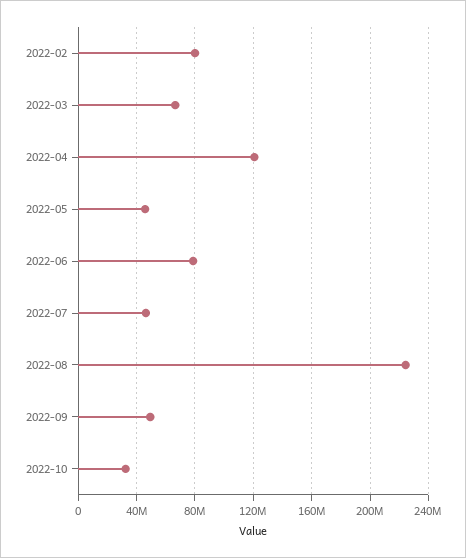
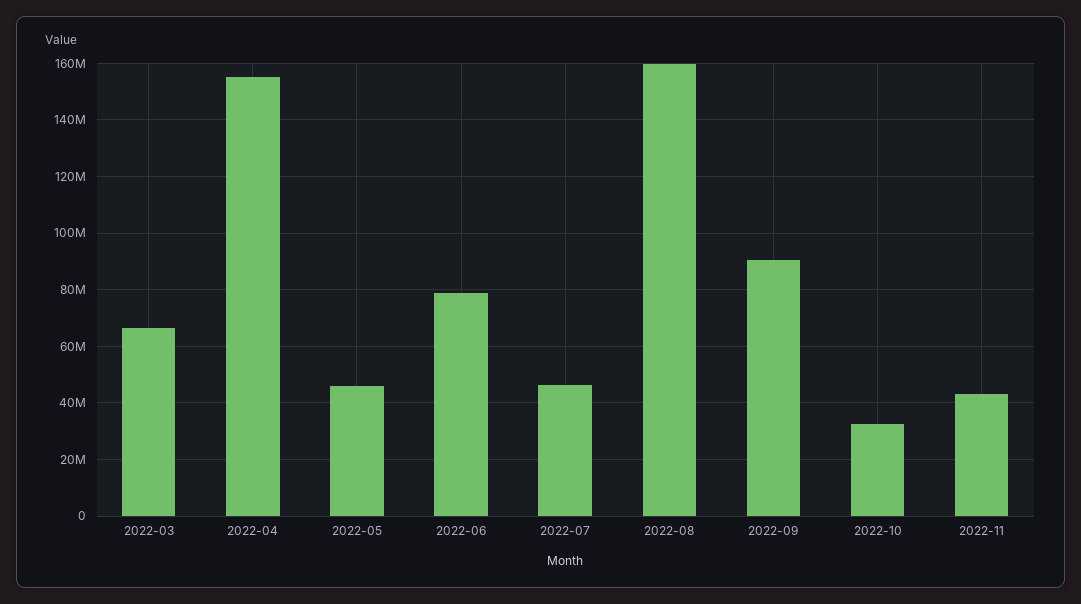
2022-02: 80000000 -> none
2022-04: 120000000 -> 155000000
2022-08: 225000000 -> 160000000
2022-09: 50000000 -> 90000000
2022-11: none -> 42500000

